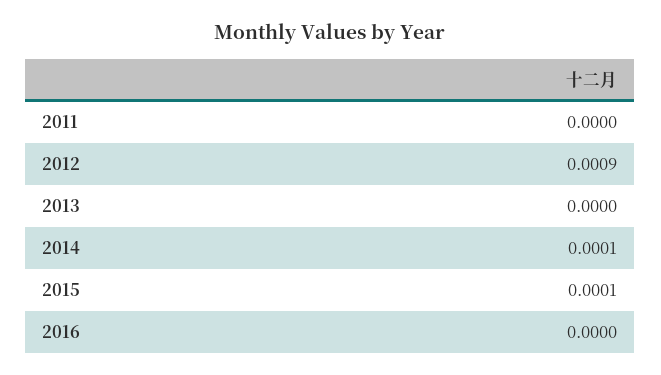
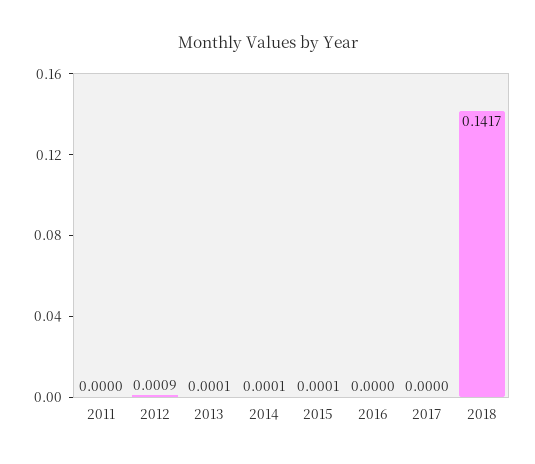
2013: 0 -> 0.0001
2017: none -> 0
2018: none -> 0.1417

